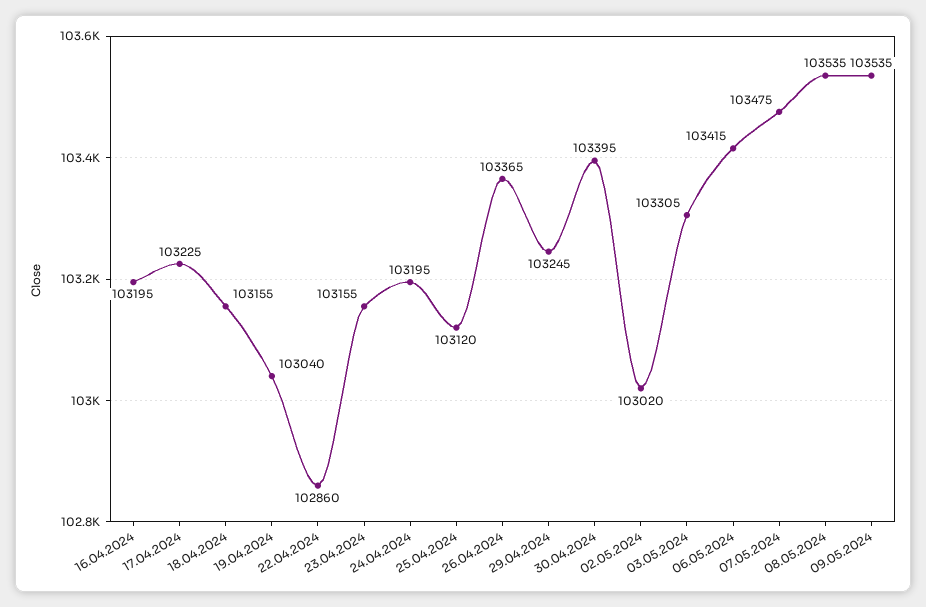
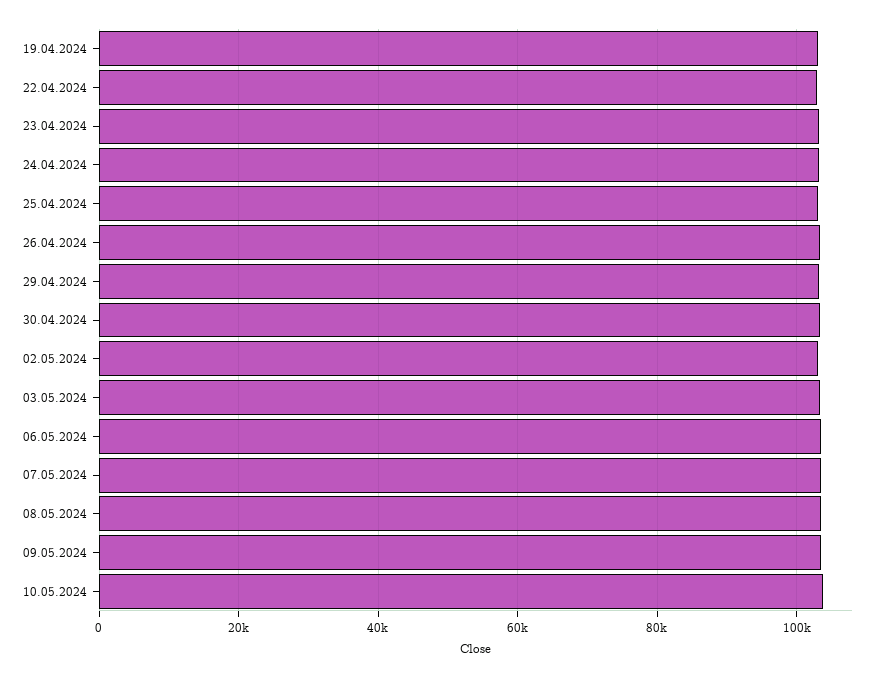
16.04.2024: 103195 -> none
17.04.2024: 103225 -> none
18.04.2024: 103155 -> none
10.05.2024: none -> 104000

